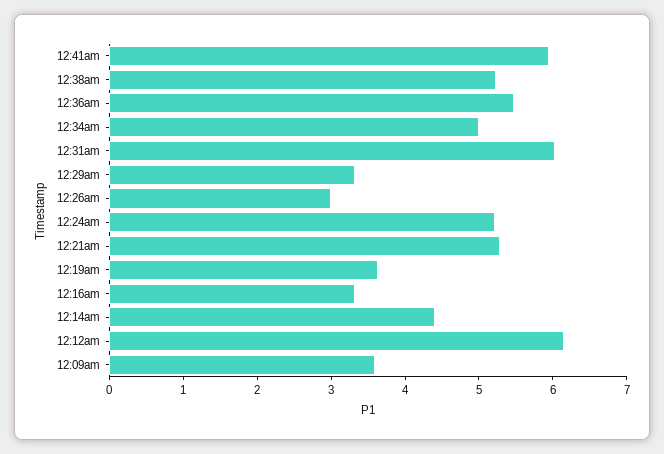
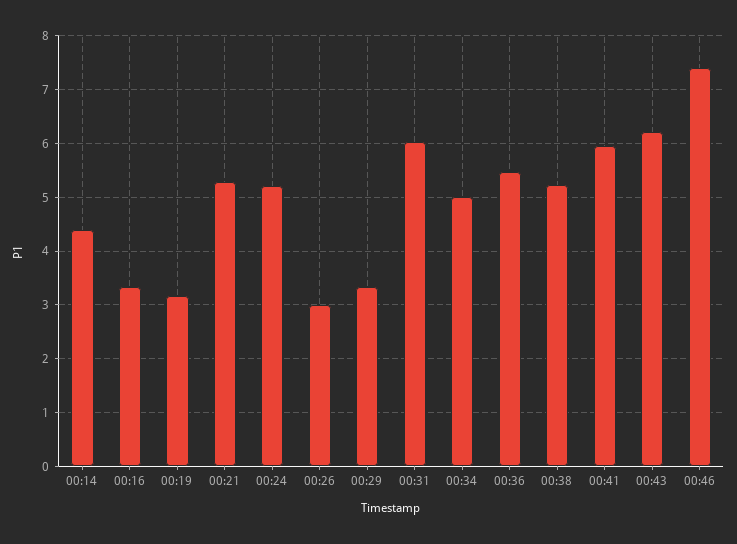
12:19am: 3.6 -> 3.2
12:12am: 6.2 -> none
12:09am: 3.6 -> none
00:43: none -> 6.2
00:46: none -> 7.4

